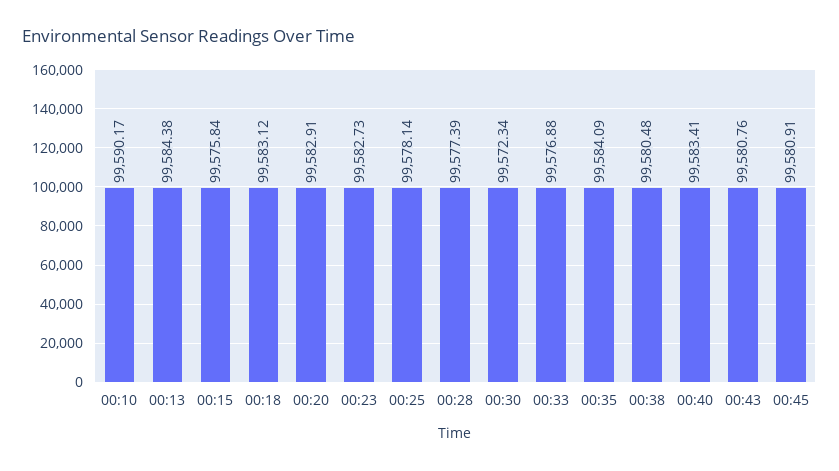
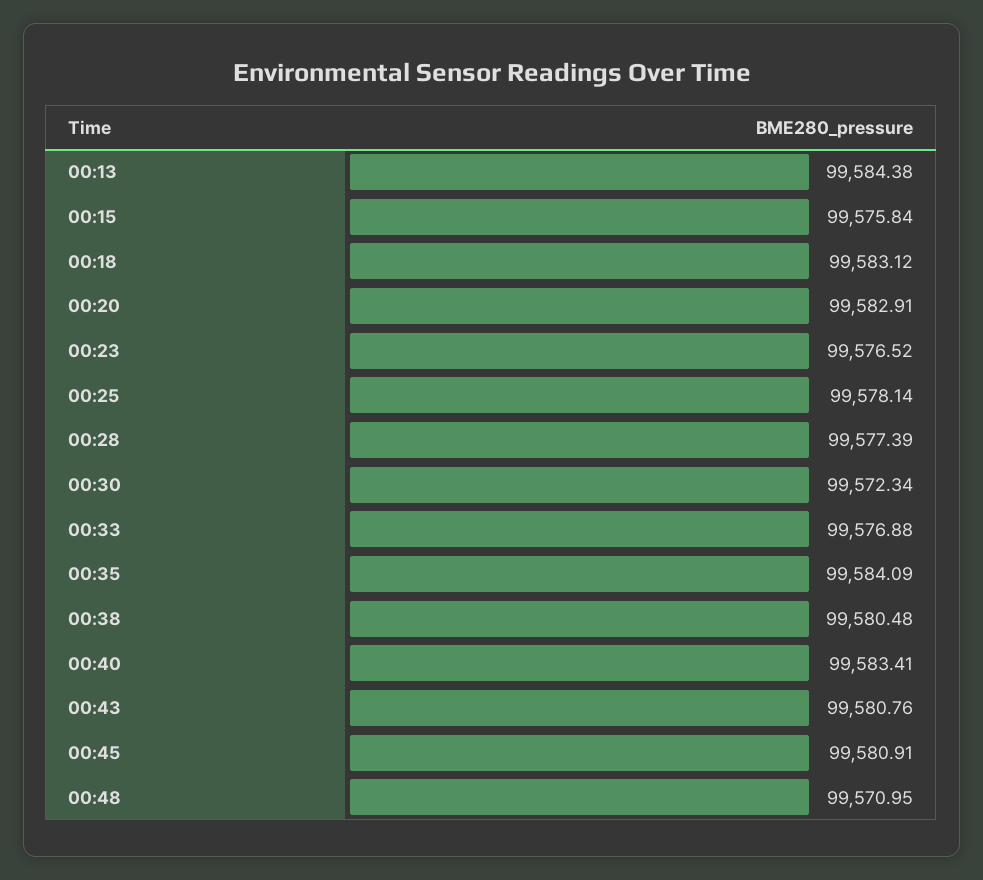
00:10: 99590.17 -> none
00:23: 99582.73 -> 99576.52
00:48: none -> 99570.95

